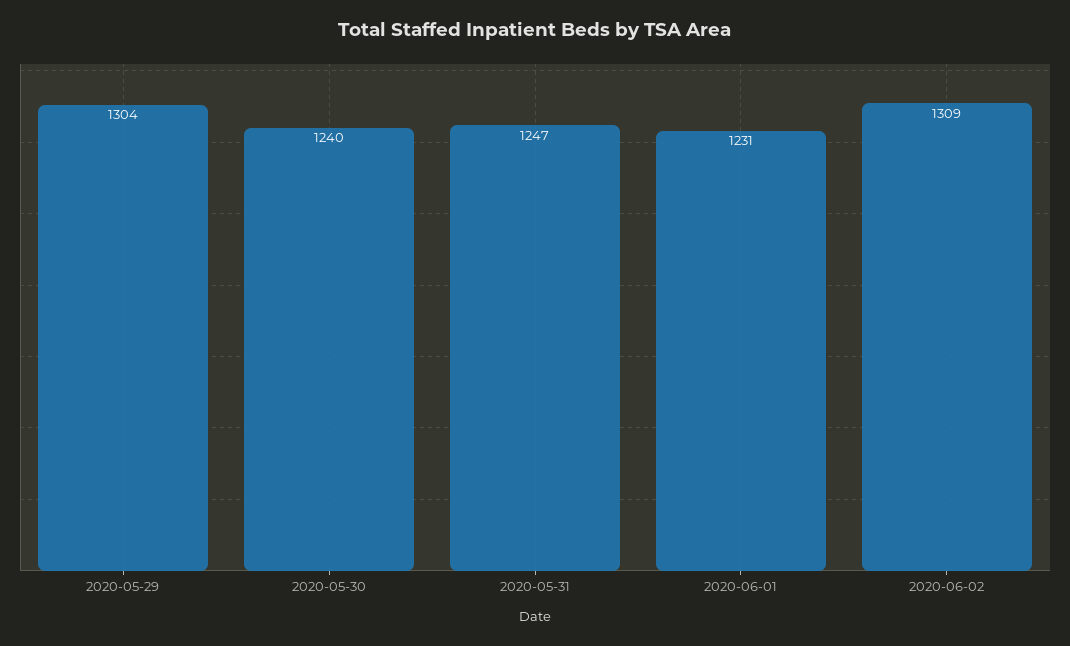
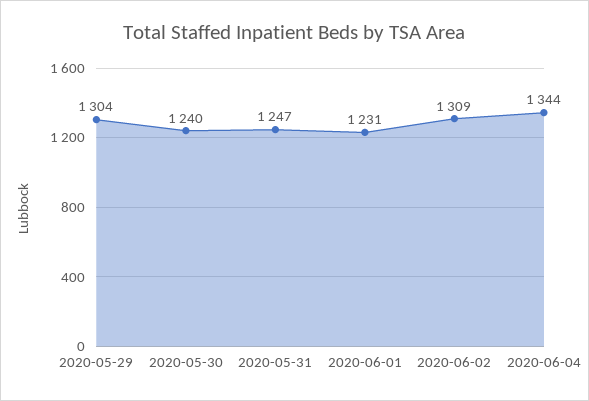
2020-06-04: none -> 1344

